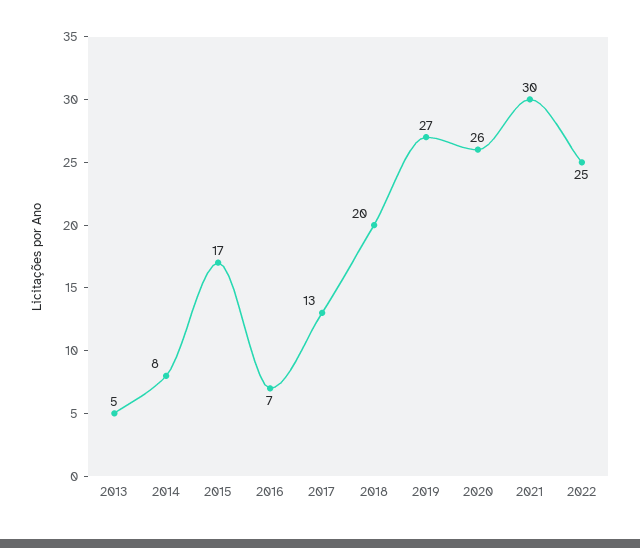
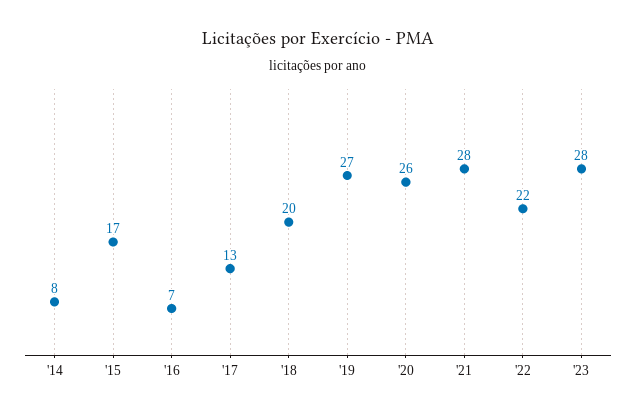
2013: 5 -> none
2021: 30 -> 28
2022: 25 -> 22
'23: none -> 28

